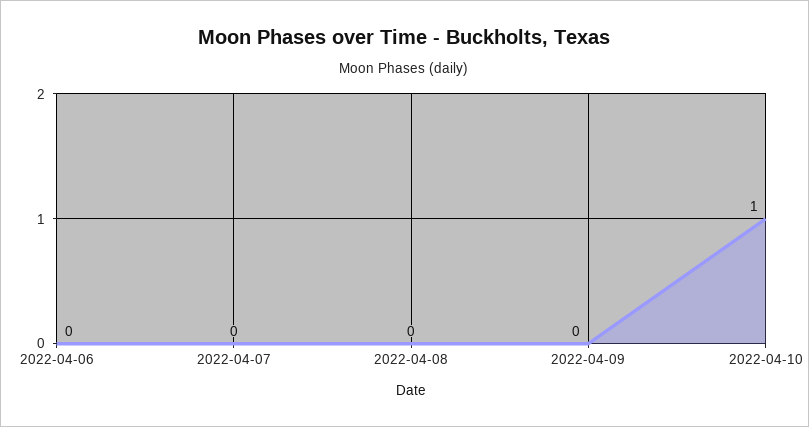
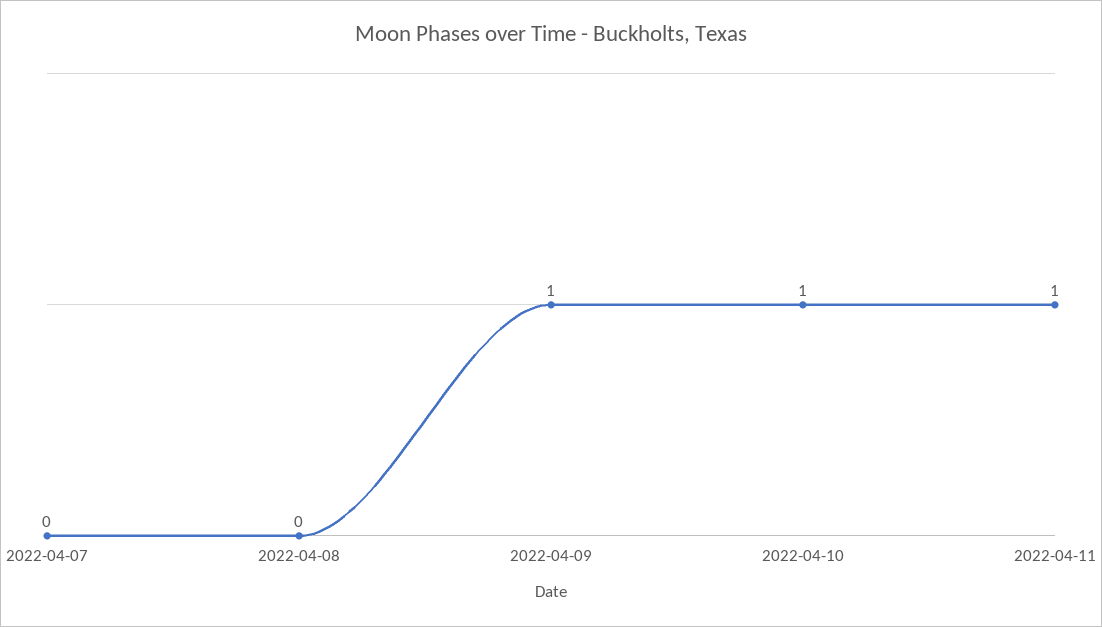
2022-04-06: 0 -> none
2022-04-09: 0 -> 1
2022-04-11: none -> 1

